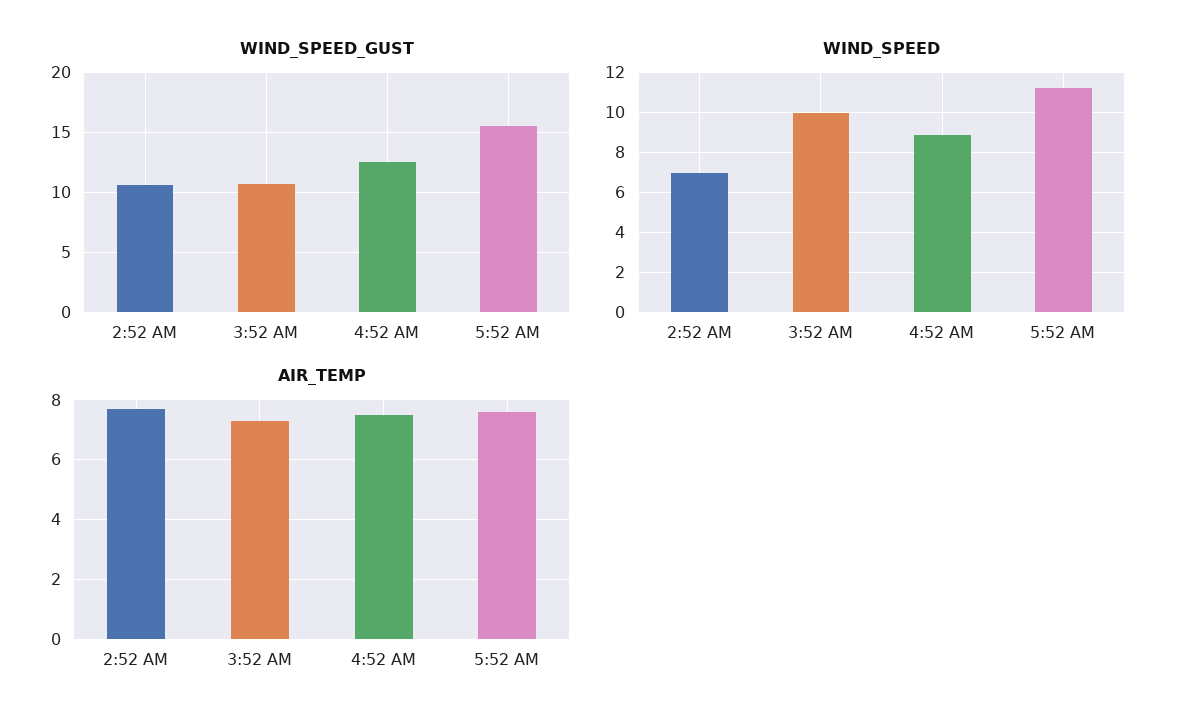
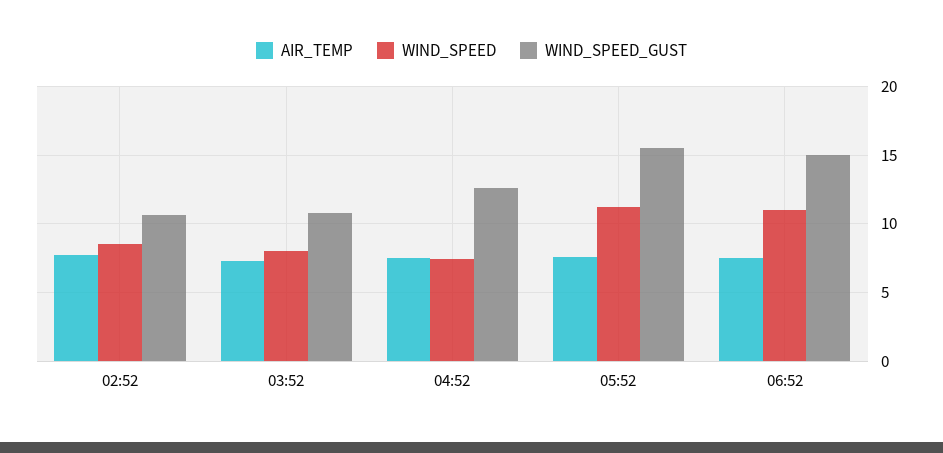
WIND_SPEED, 2:52 AM: 7 -> 8.5
WIND_SPEED, 3:52 AM: 10 -> 8
WIND_SPEED, 4:52 AM: 9 -> 7.5
AIR_TEMP, 06:52: none -> 7.5
WIND_SPEED, 06:52: none -> 11
WIND_SPEED_GUST, 06:52: none -> 15

